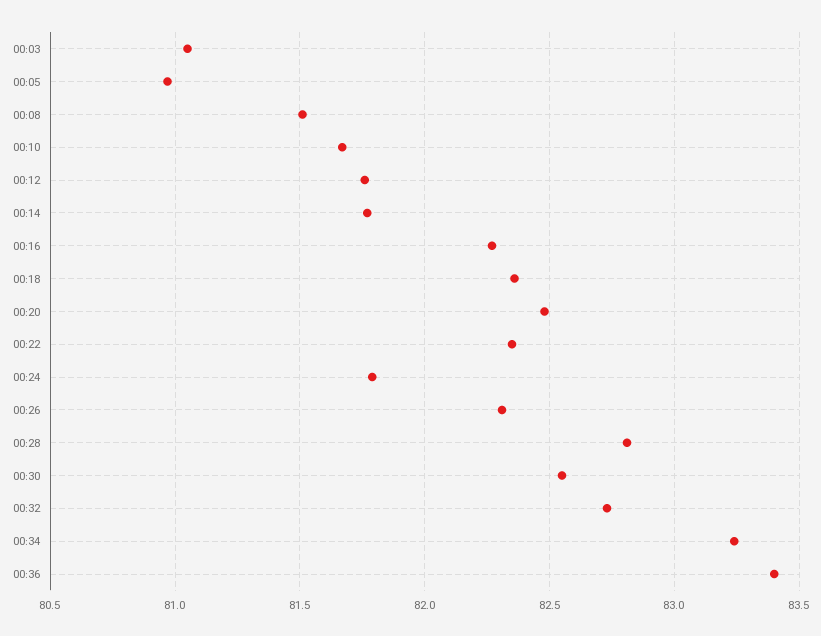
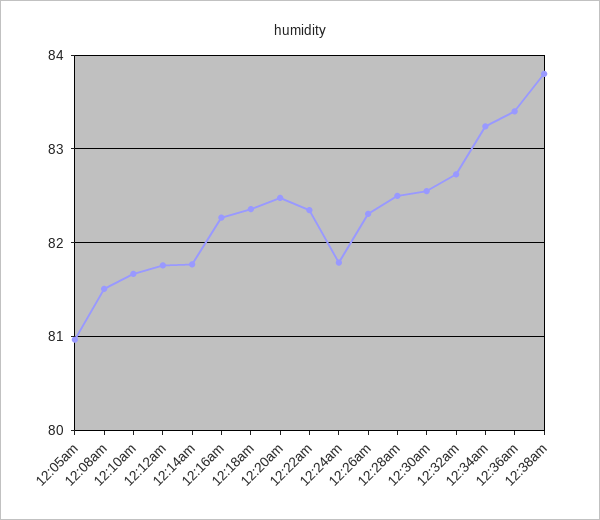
00:03: 81.05 -> none
00:28: 82.8 -> 82.5
12:38am: none -> 83.8

